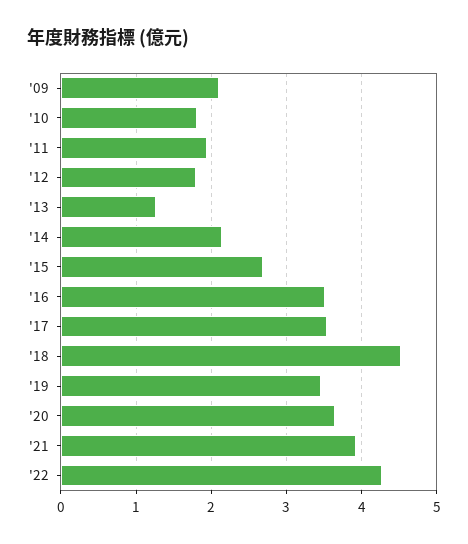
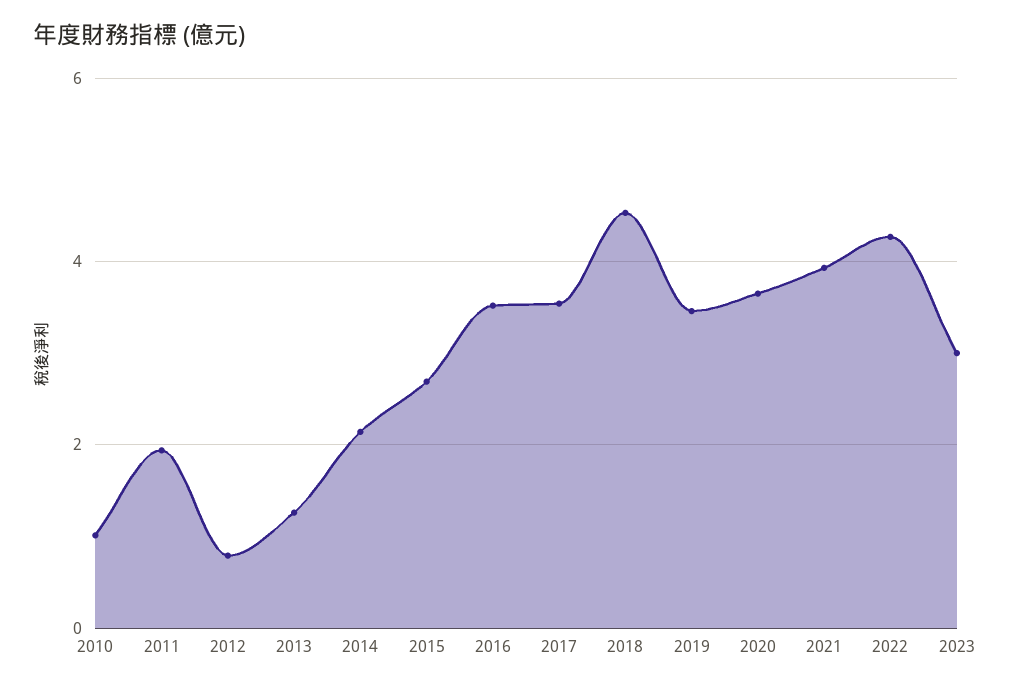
'09: 2.1 -> none
'10: 1.8 -> 1
'12: 1.8 -> 0.8
2023: none -> 3

